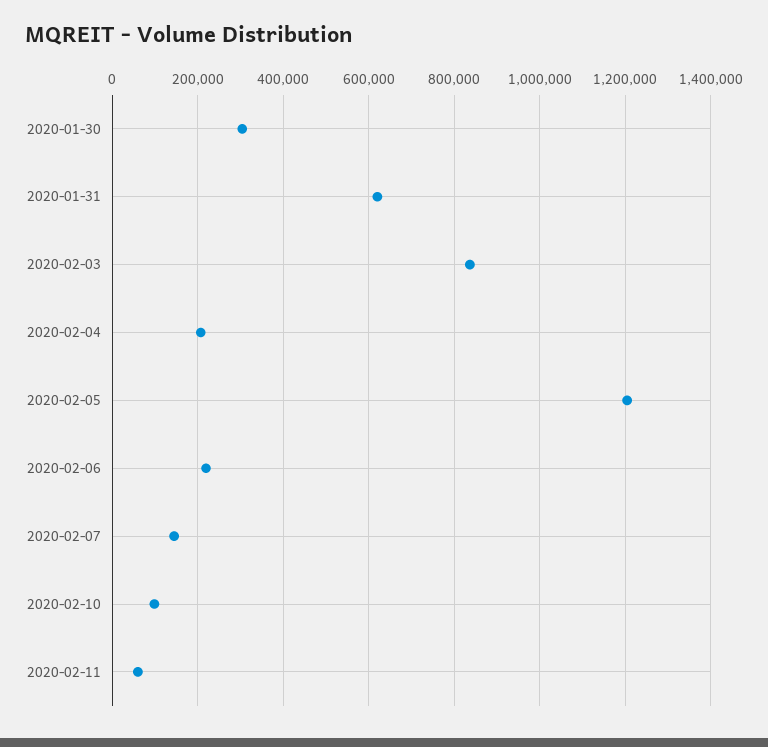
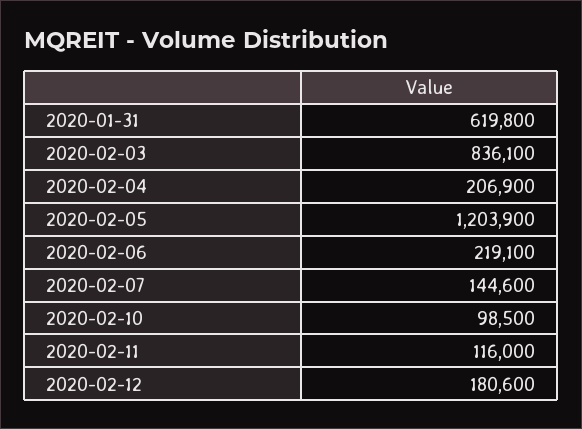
2020-01-30: 300000 -> none
2020-02-11: 60000 -> 116000
2020-02-12: none -> 180600

